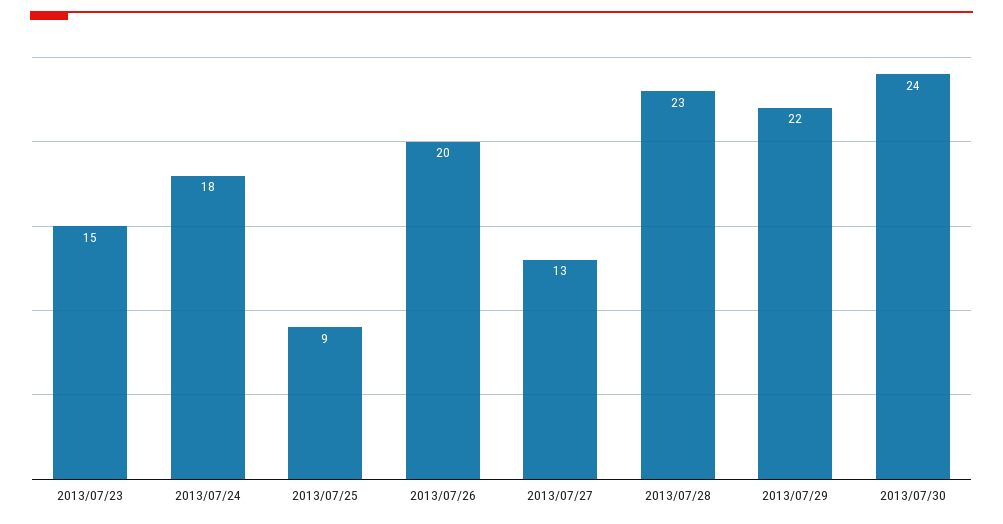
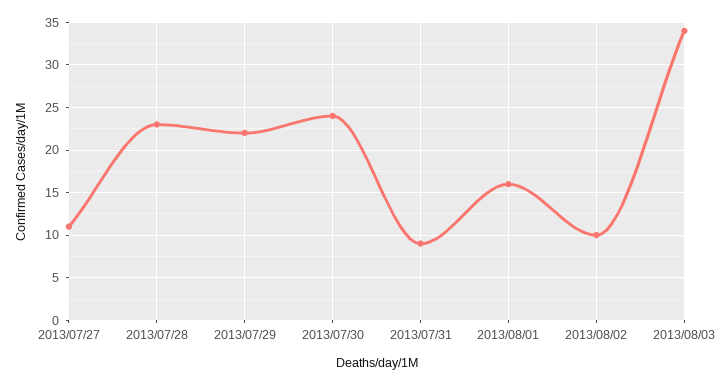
2013/07/23: 15 -> none
2013/07/24: 18 -> none
2013/07/25: 9 -> none
2013/07/26: 20 -> none
2013/07/27: 13 -> 11
2013/07/31: none -> 9
2013/08/01: none -> 16
2013/08/02: none -> 10
2013/08/03: none -> 34

